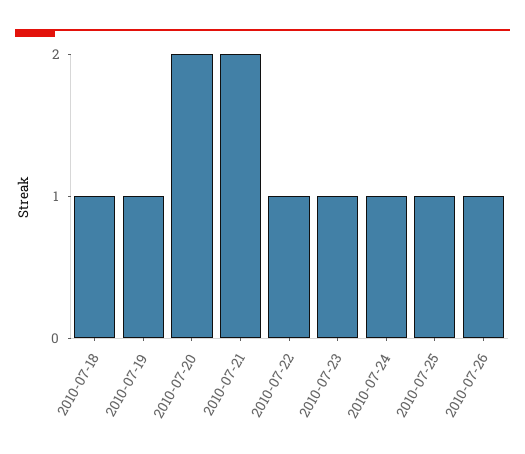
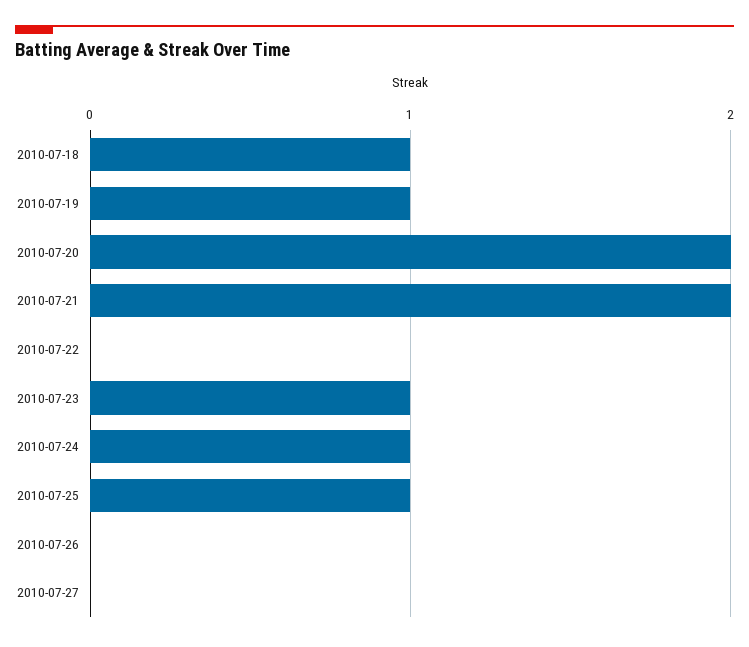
2010-07-22: 1 -> 0
2010-07-26: 1 -> 0
2010-07-27: none -> 0

